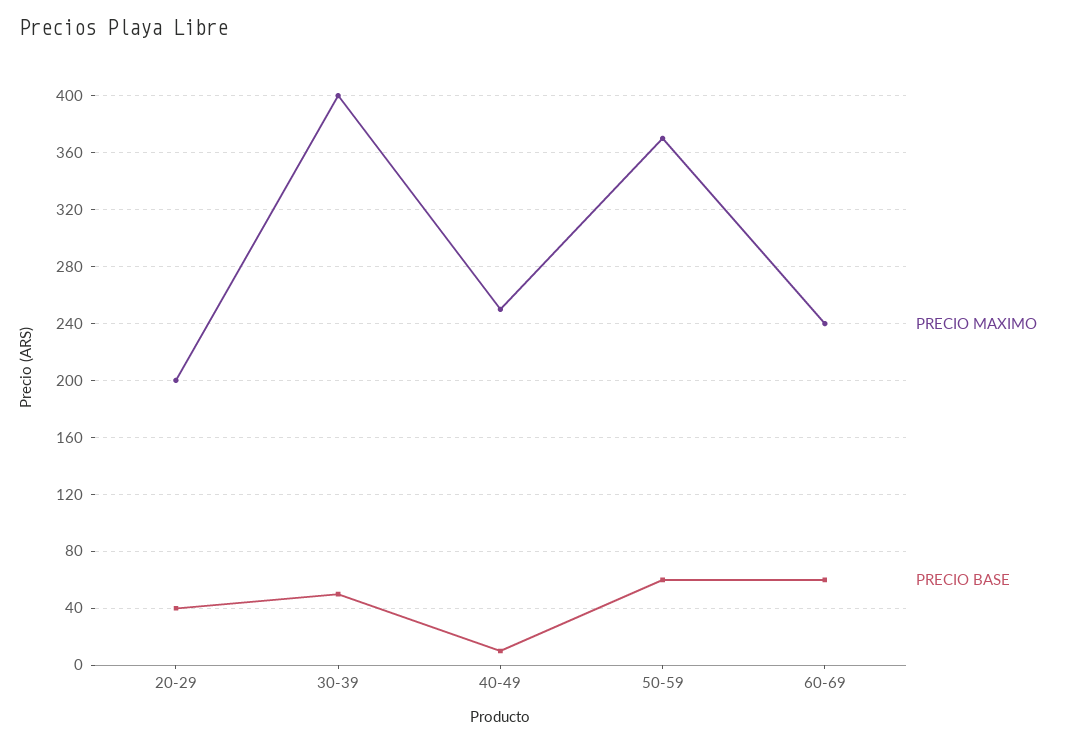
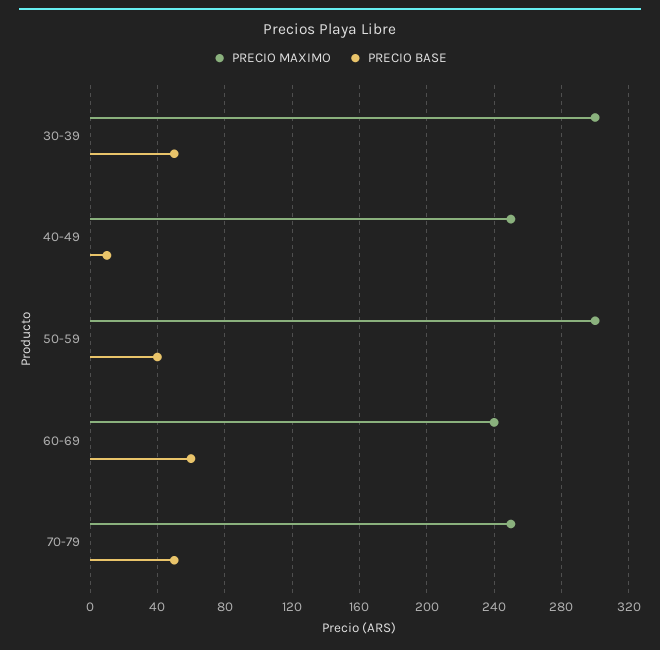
PRECIO MAXIMO, 20-29: 200 -> none
PRECIO BASE, 20-29: 40 -> none
PRECIO MAXIMO, 30-39: 400 -> 300
PRECIO MAXIMO, 50-59: 370 -> 300
PRECIO BASE, 50-59: 60 -> 40
PRECIO MAXIMO, 70-79: none -> 250
PRECIO BASE, 70-79: none -> 50

